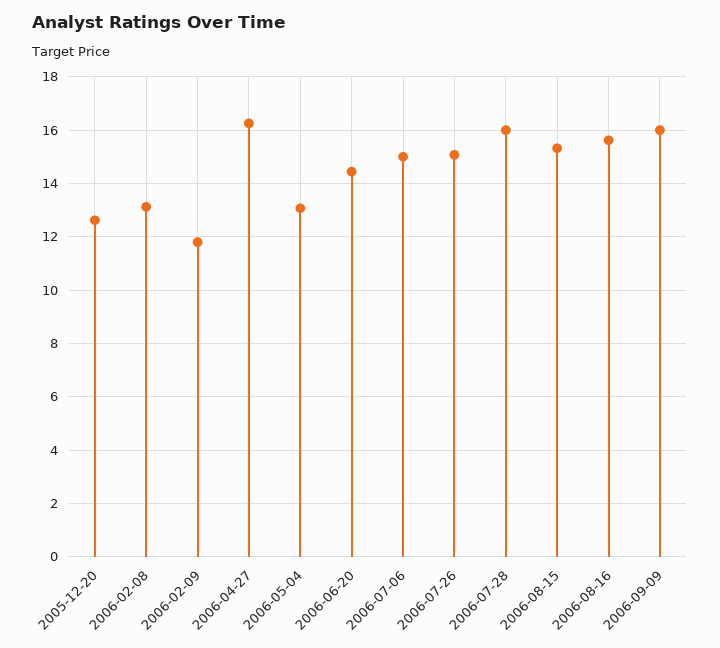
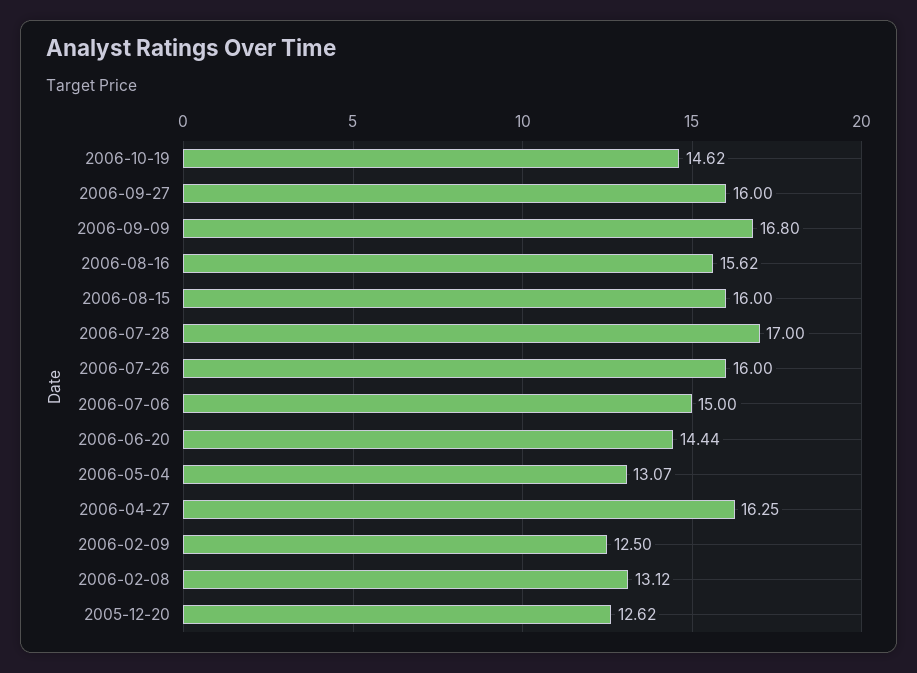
2006-02-09: 11.75 -> 12.5
2006-07-26: 15 -> 16
2006-07-28: 16 -> 17
2006-08-15: 15.25 -> 16
2006-09-09: 16 -> 16.8
2006-10-19: none -> 14.62
2006-09-27: none -> 16

